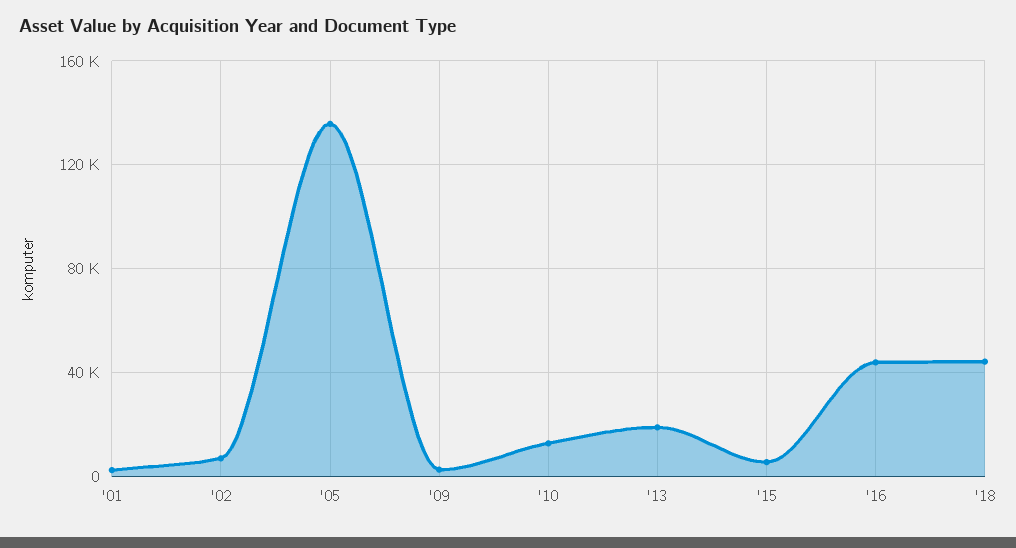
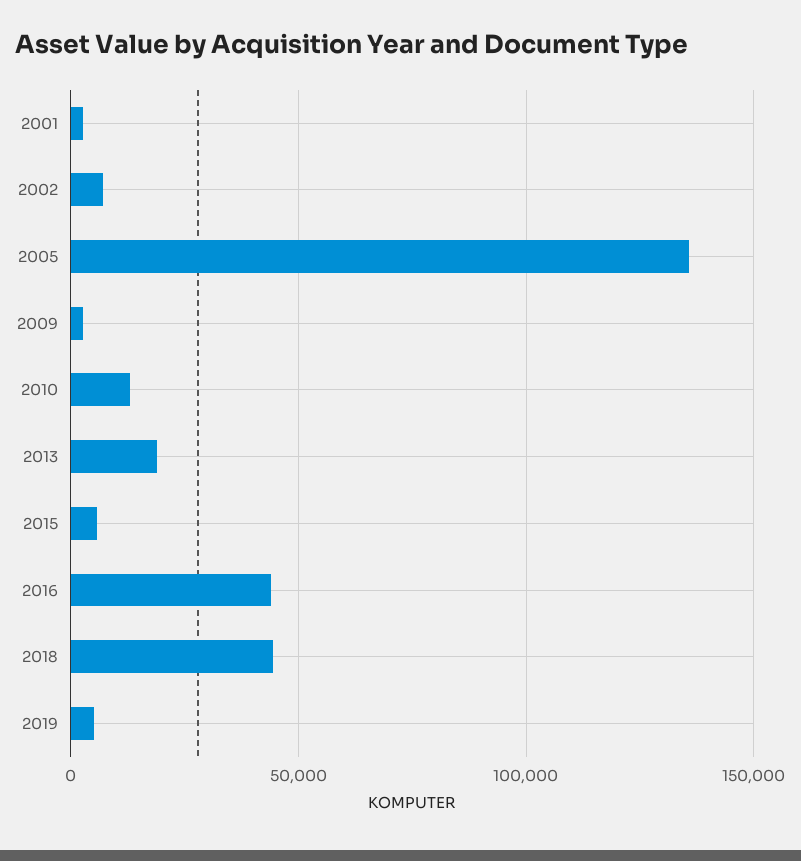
2019: none -> 5000

